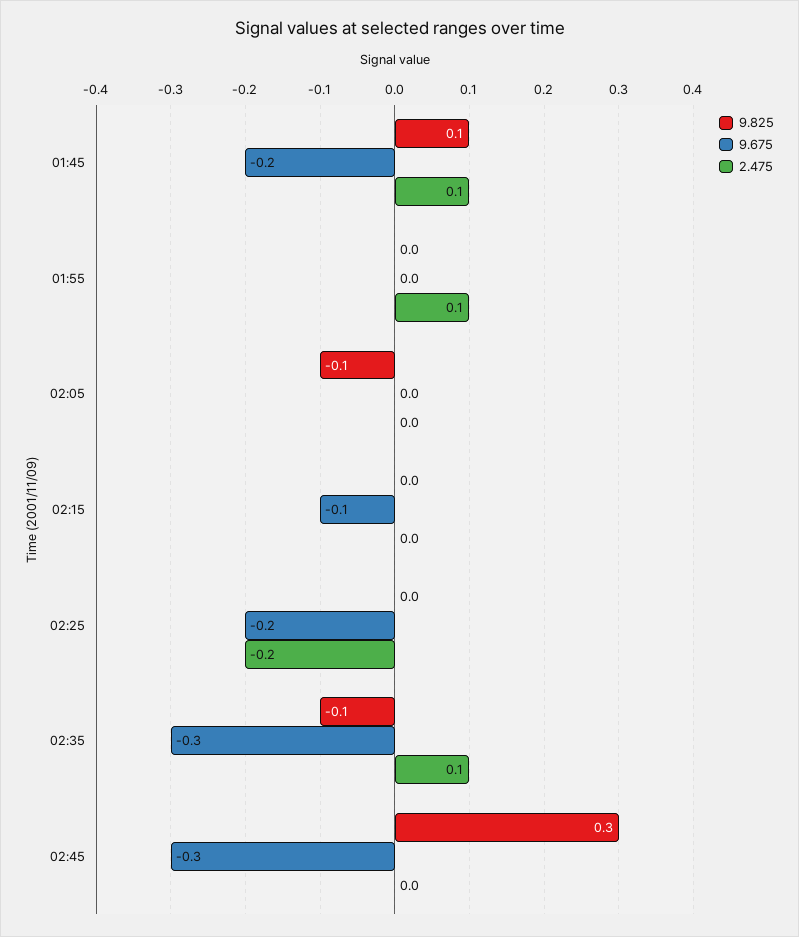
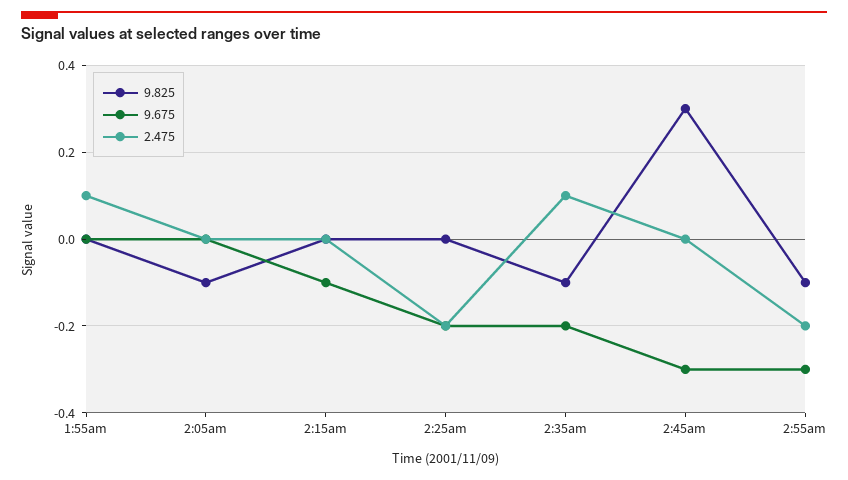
9.825, 01:45: 0.1 -> none
9.675, 01:45: -0.2 -> none
2.475, 01:45: 0.1 -> none
9.675, 02:35: -0.3 -> -0.2
9.825, 2:55am: none -> -0.1
9.675, 2:55am: none -> -0.3
2.475, 2:55am: none -> -0.2

